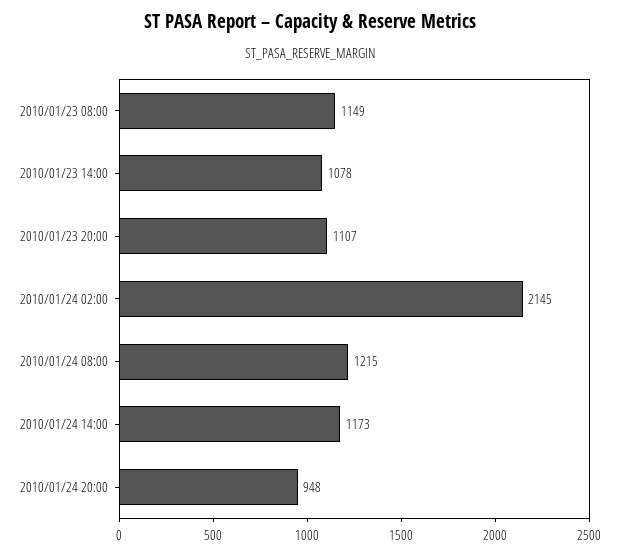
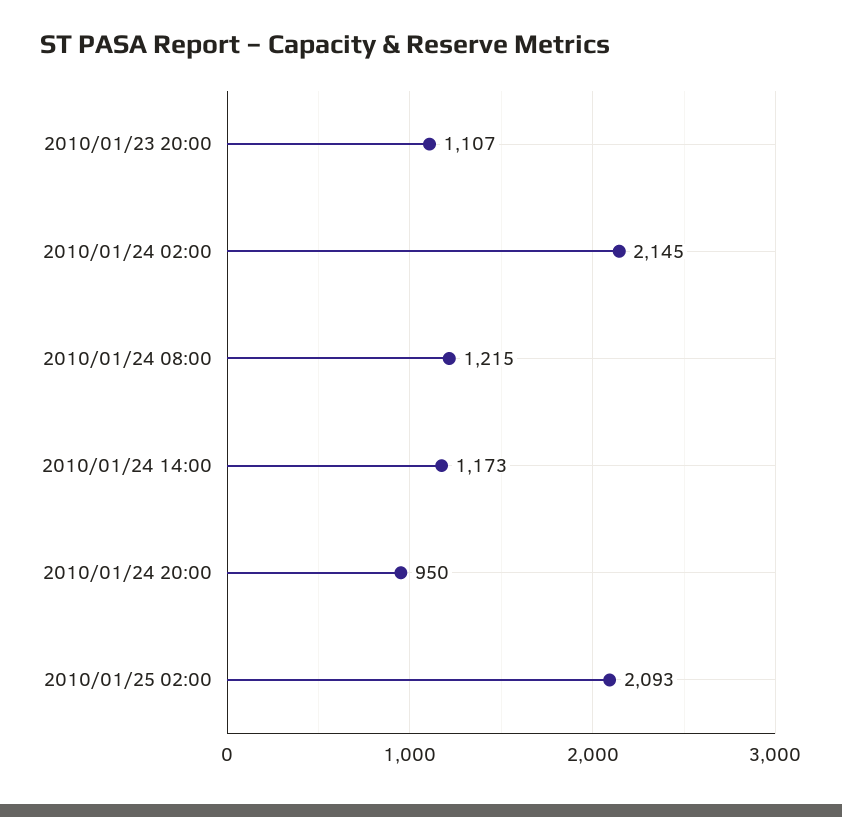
2010/01/23 08:00: 1149 -> none
2010/01/23 14:00: 1078 -> none
2010/01/24 20:00: 948 -> 950
2010/01/25 02:00: none -> 2093

